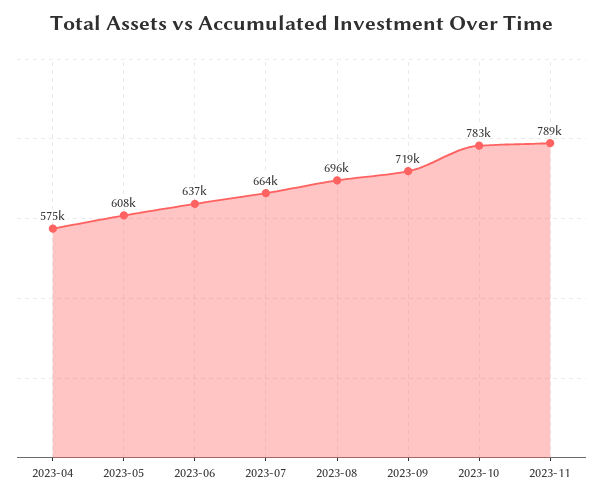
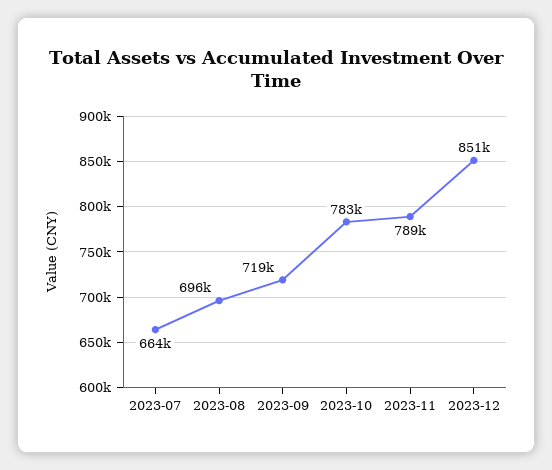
2023-04: 575000 -> none
2023-05: 608000 -> none
2023-06: 637000 -> none
2023-12: none -> 851000

